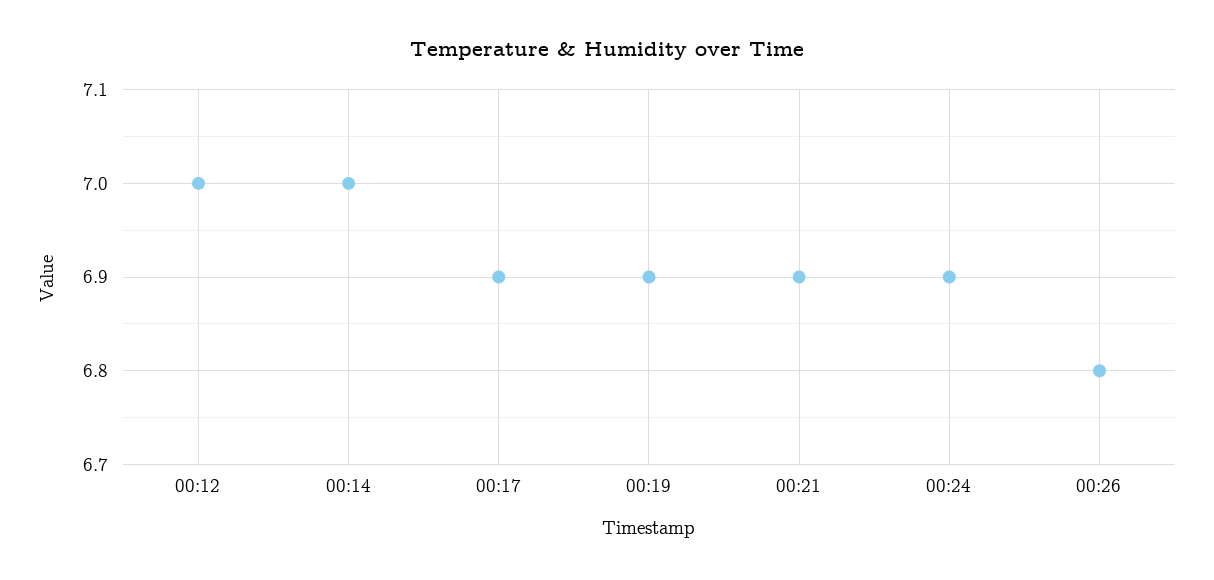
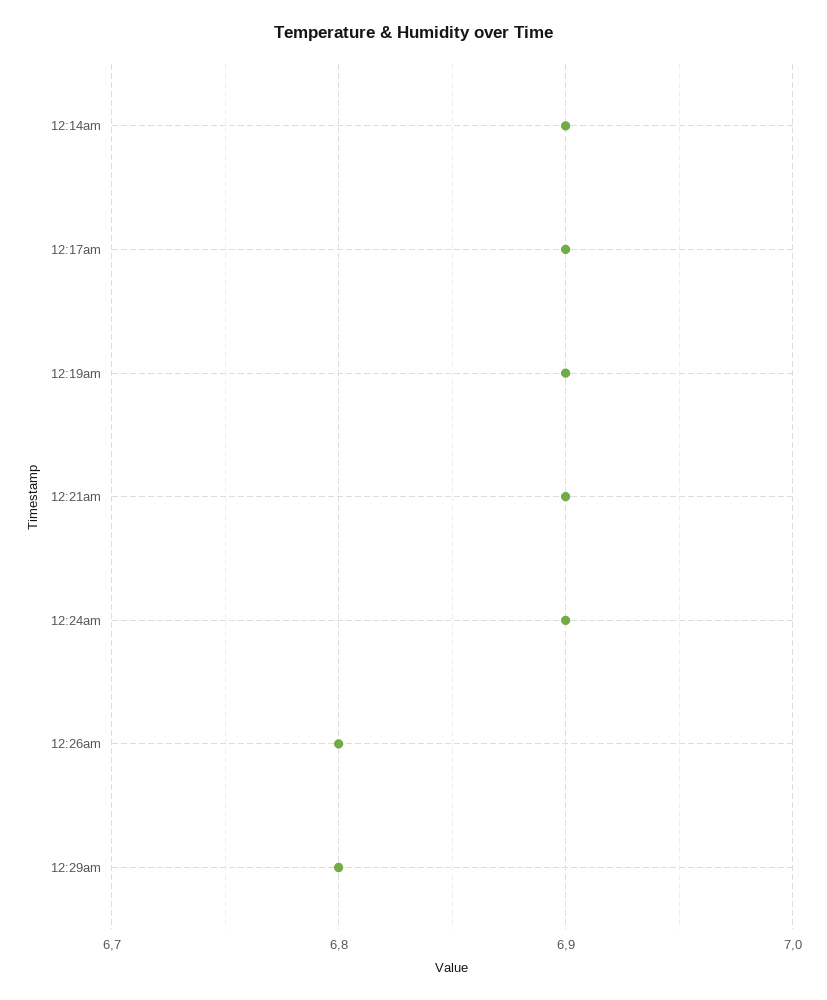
00:12: 7 -> none
00:14: 7 -> 6.9
12:29am: none -> 6.8

